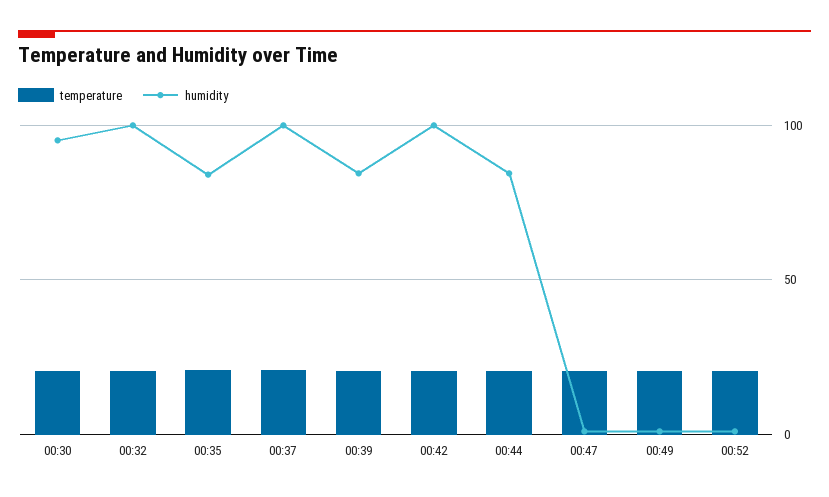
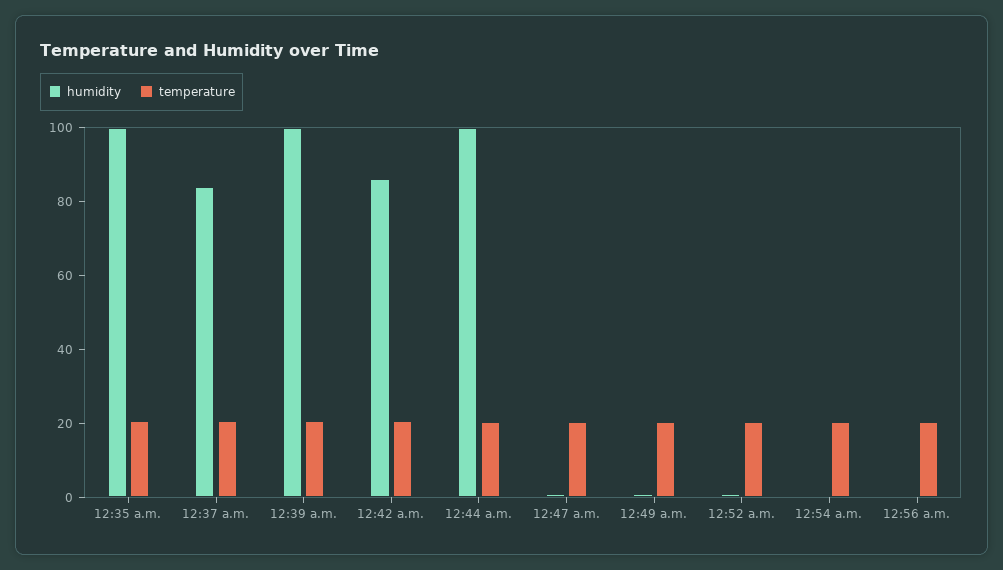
temperature, 00:30: 20 -> none
humidity, 00:30: 95 -> none
temperature, 00:32: 20 -> none
humidity, 00:32: 100 -> none
humidity, 00:35: 85 -> 100
humidity, 00:37: 100 -> 85
humidity, 00:39: 85 -> 100
humidity, 00:42: 100 -> 85
humidity, 00:44: 85 -> 100
humidity, 12:54 a.m.: none -> 0
temperature, 12:54 a.m.: none -> 20
humidity, 12:56 a.m.: none -> 0
temperature, 12:56 a.m.: none -> 20

